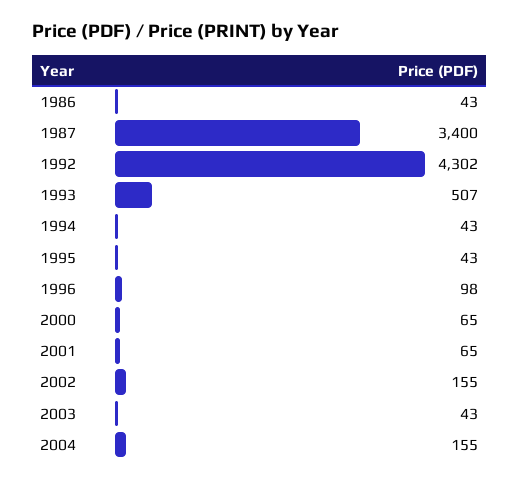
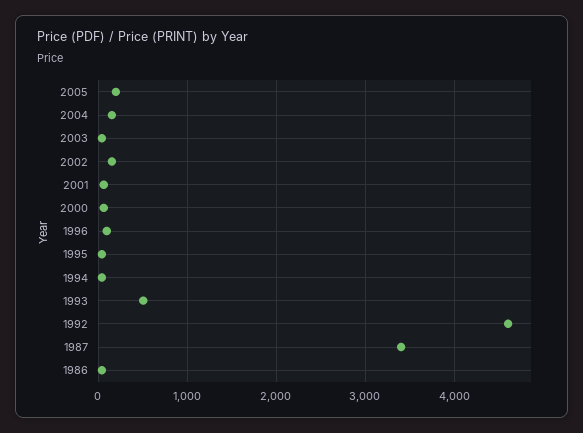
1992: 4302 -> 4600
2005: none -> 200

